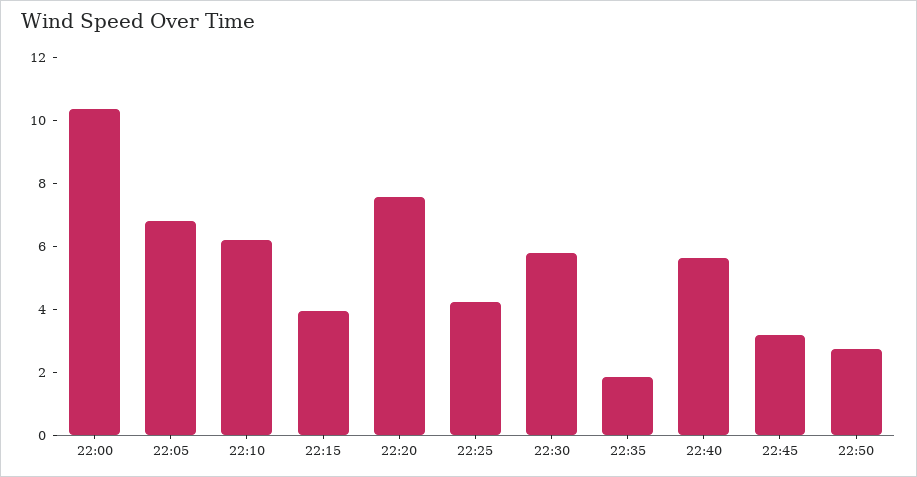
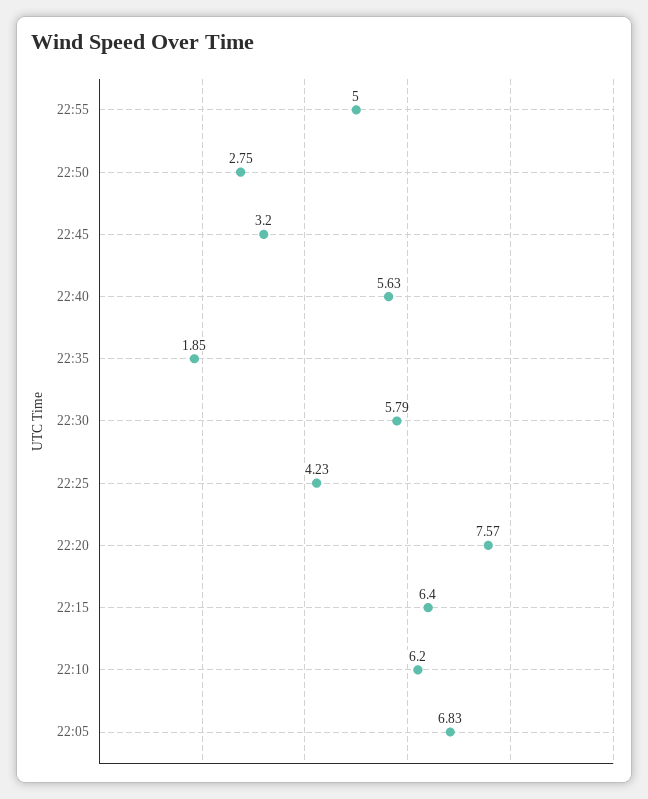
22:00: 10.5 -> none
22:15: 4 -> 6.4
22:55: none -> 5

